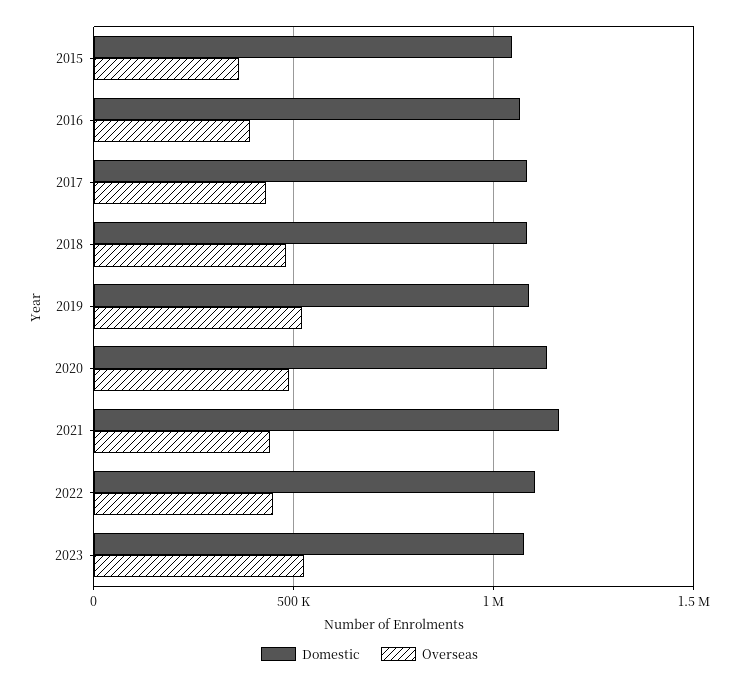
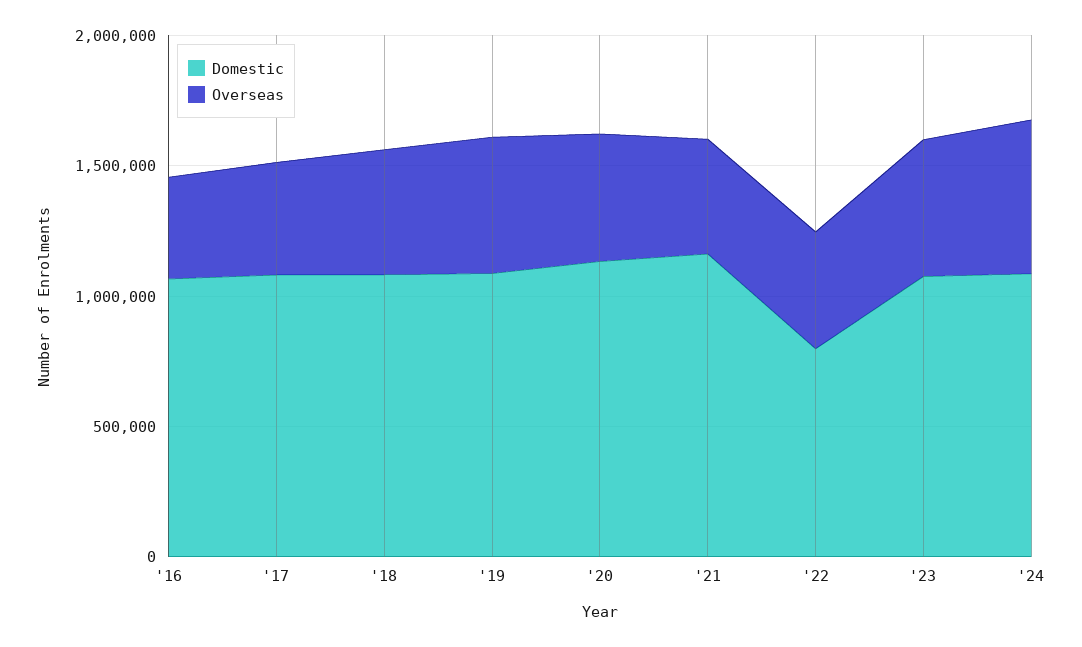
Domestic, 2015: 1050000 -> none
Overseas, 2015: 350000 -> none
Domestic, 2022: 1100000 -> 800000
Domestic, '24: none -> 1100000
Overseas, '24: none -> 600000

